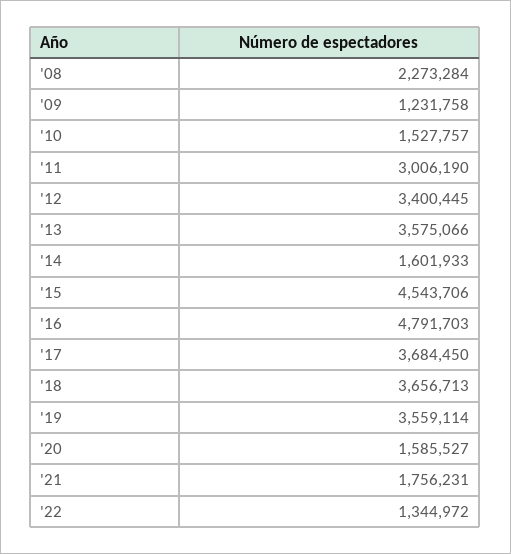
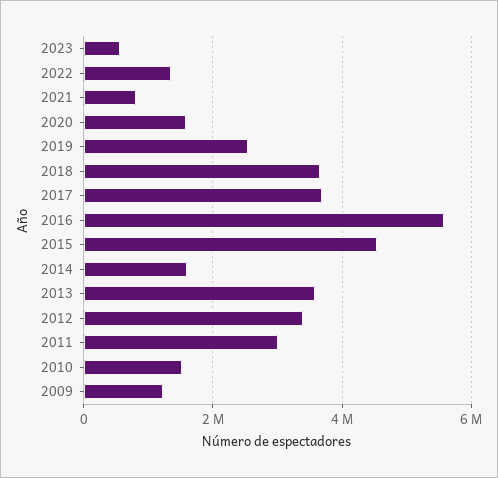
'08: 2273284 -> none
'16: 4791703 -> 5600000
'19: 3559114 -> 2600000
'21: 1756231 -> 800000
2023: none -> 600000

